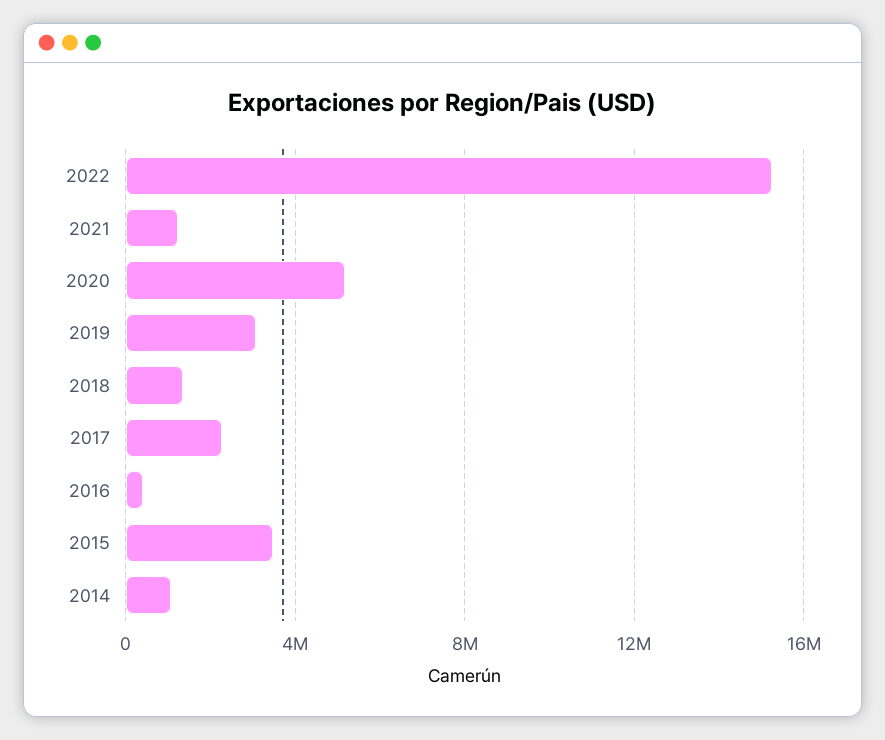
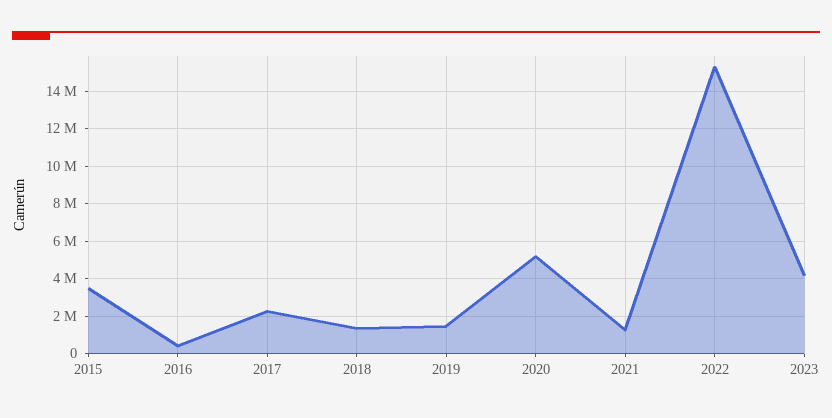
2019: 3000000 -> 1500000
2014: 1000000 -> none
2023: none -> 4000000

